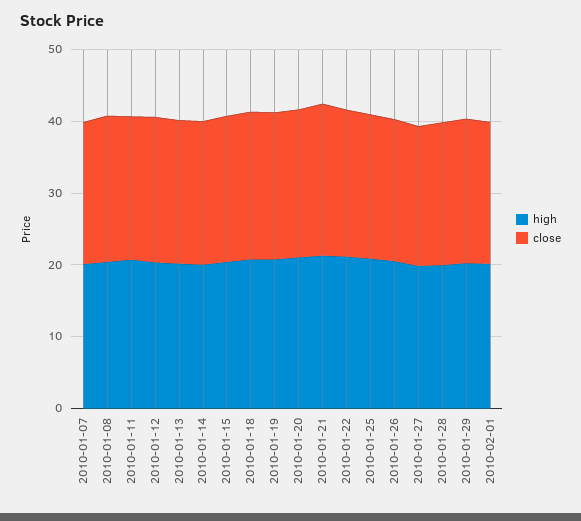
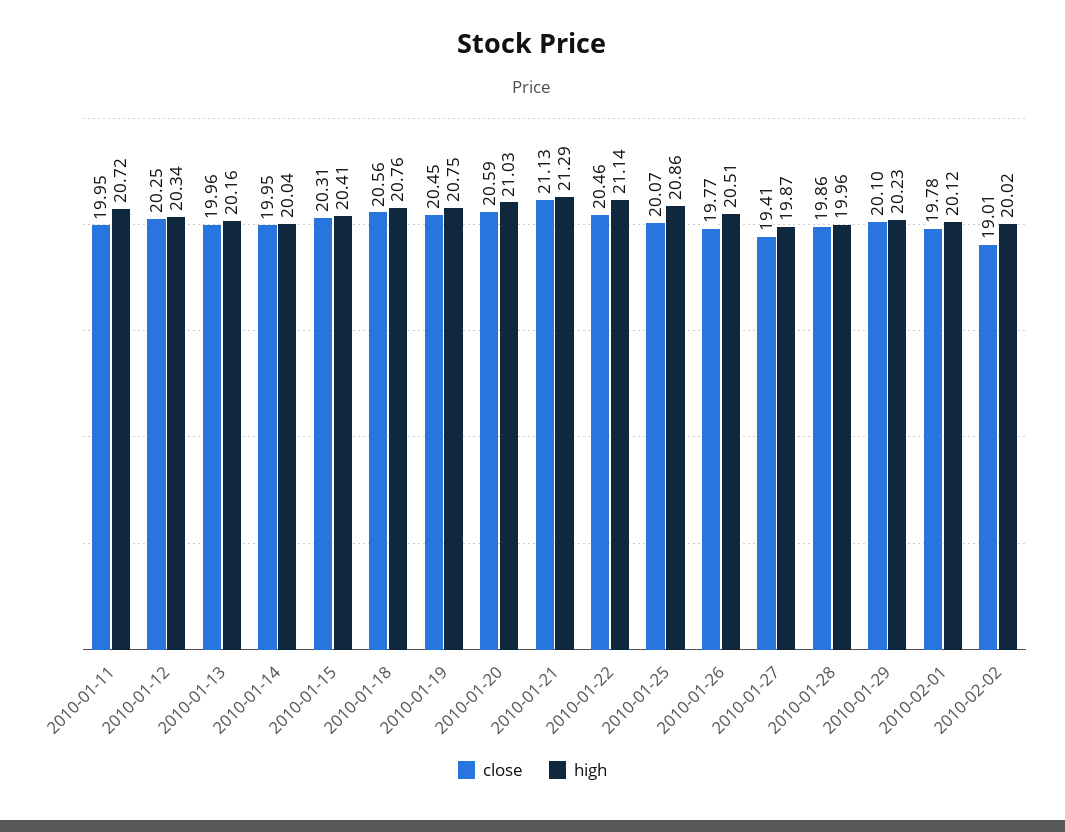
high, 2010-01-07: 20 -> none
close, 2010-01-07: 20 -> none
high, 2010-01-08: 20 -> none
close, 2010-01-08: 20 -> none
close, 2010-02-02: none -> 19.01
high, 2010-02-02: none -> 20.02

